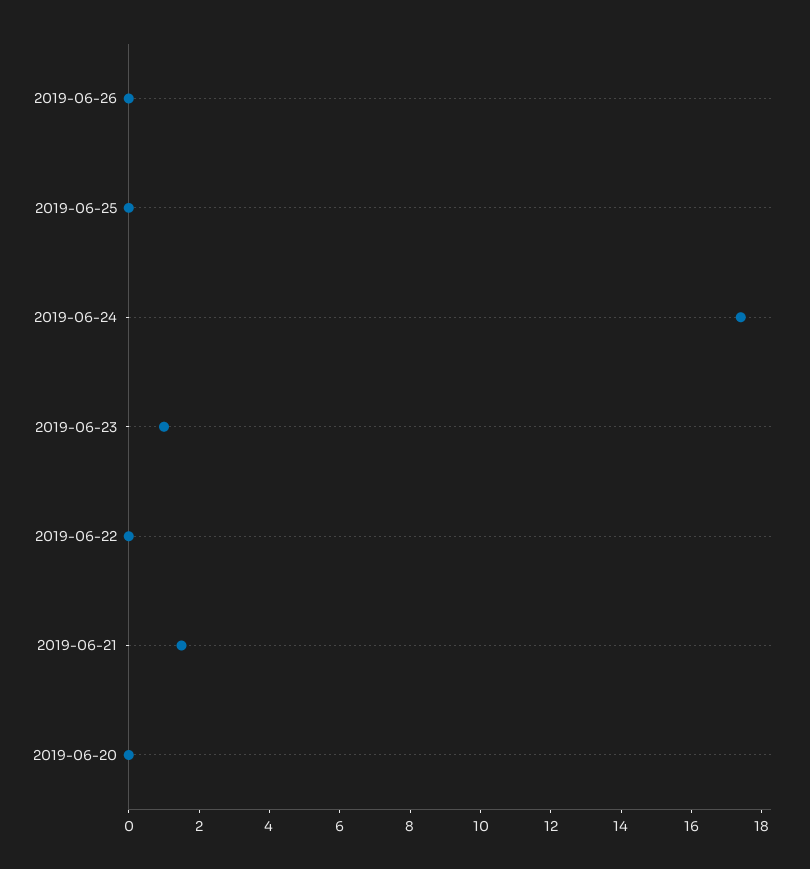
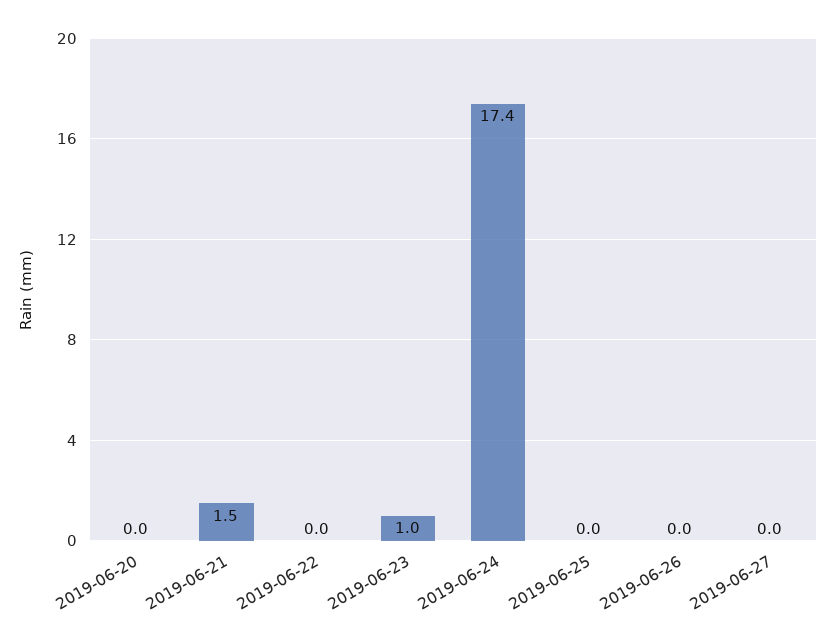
2019-06-27: none -> 0

